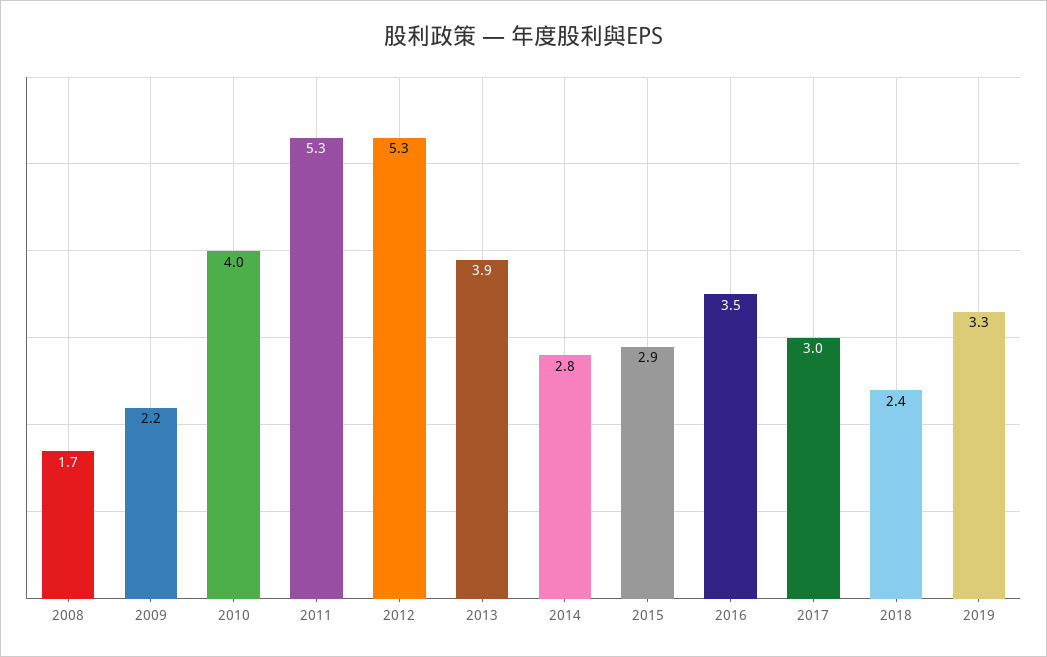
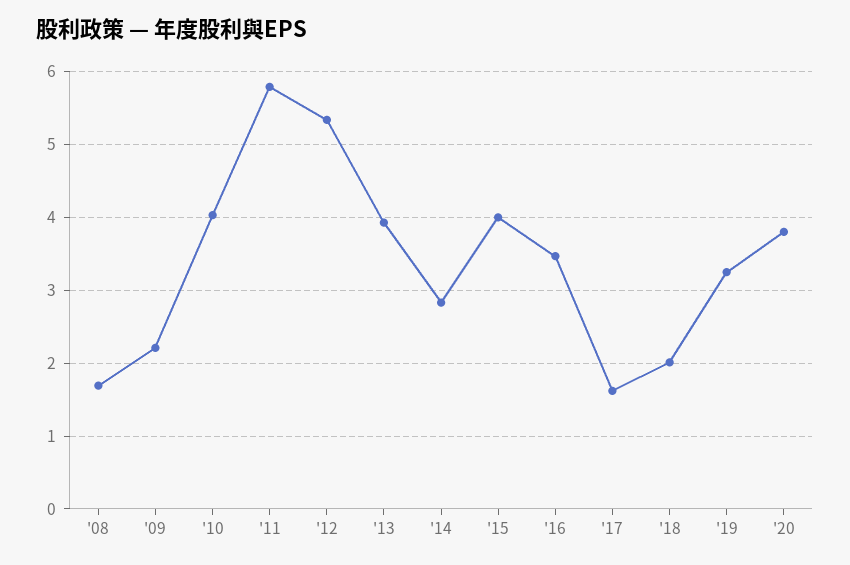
2011: 5.3 -> 5.8
2015: 2.9 -> 4
2017: 3 -> 1.6
2018: 2.4 -> 2
'20: none -> 3.8

